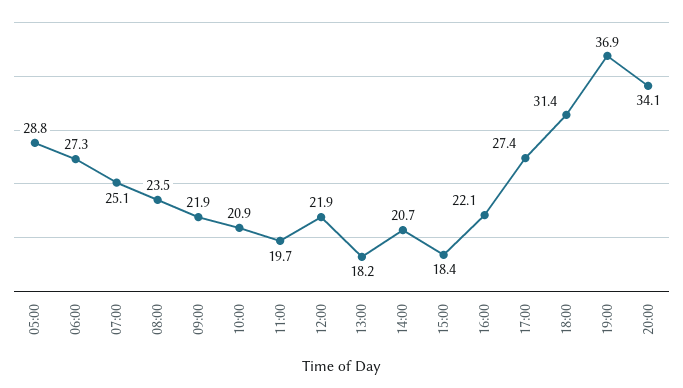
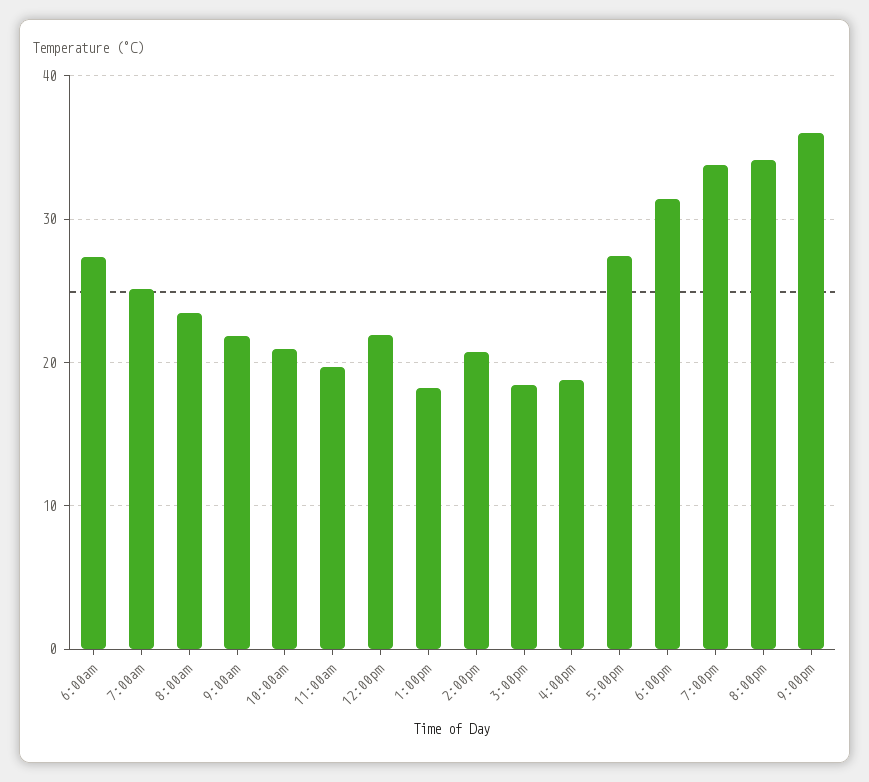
05:00: 28.8 -> none
16:00: 22.1 -> 19
19:00: 36.9 -> 34
9:00pm: none -> 36

